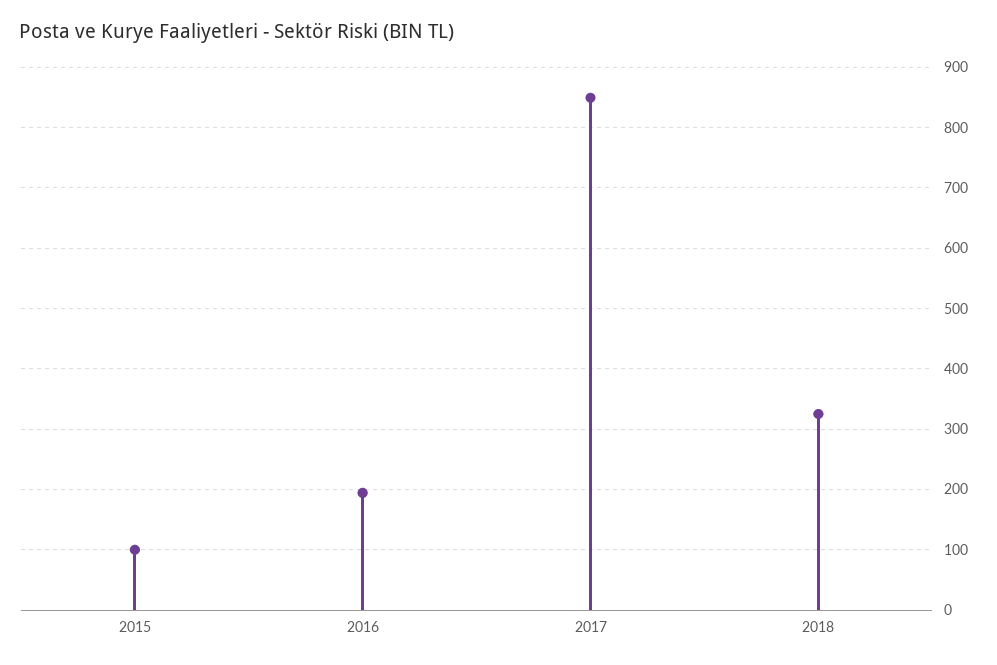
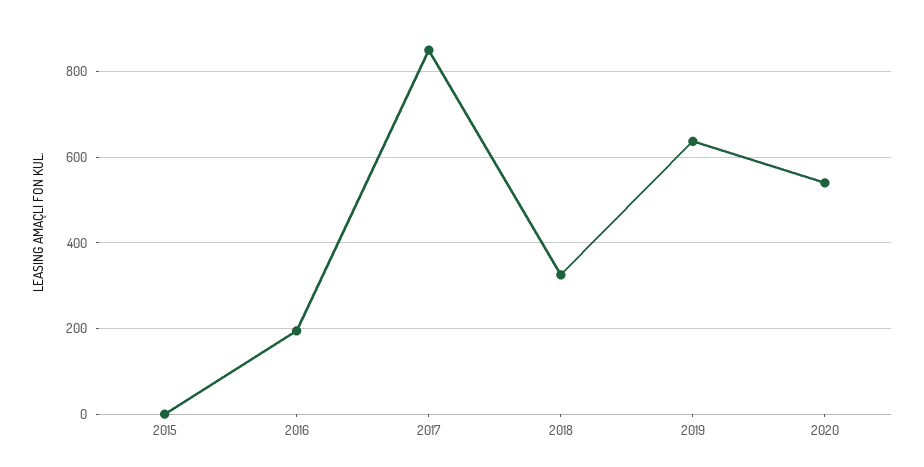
2015: 100 -> 0
2019: none -> 640
2020: none -> 540

